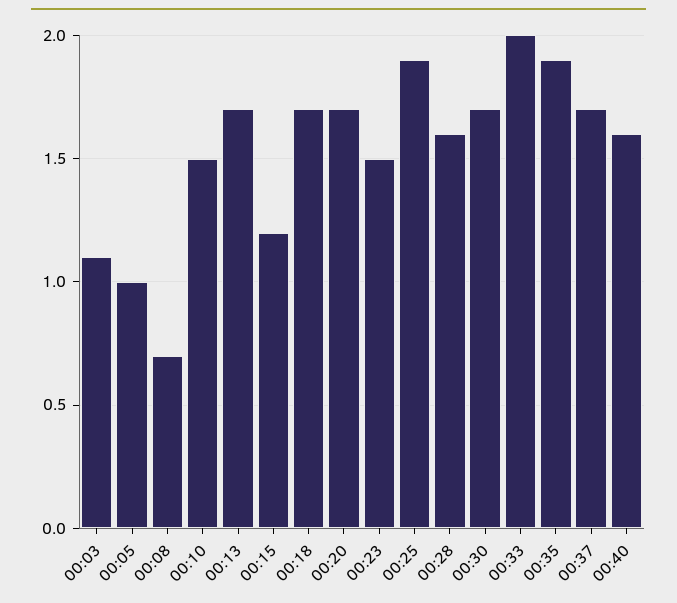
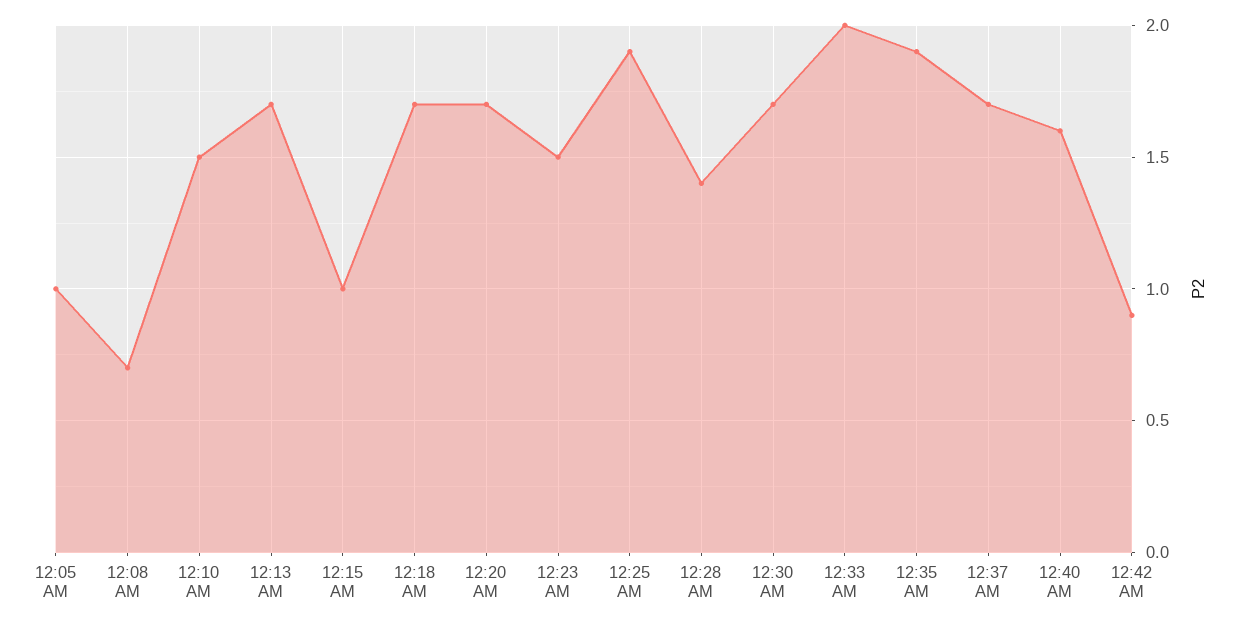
00:03: 1.1 -> none
00:15: 1.2 -> 1
00:28: 1.6 -> 1.4
12:42 AM: none -> 0.9

